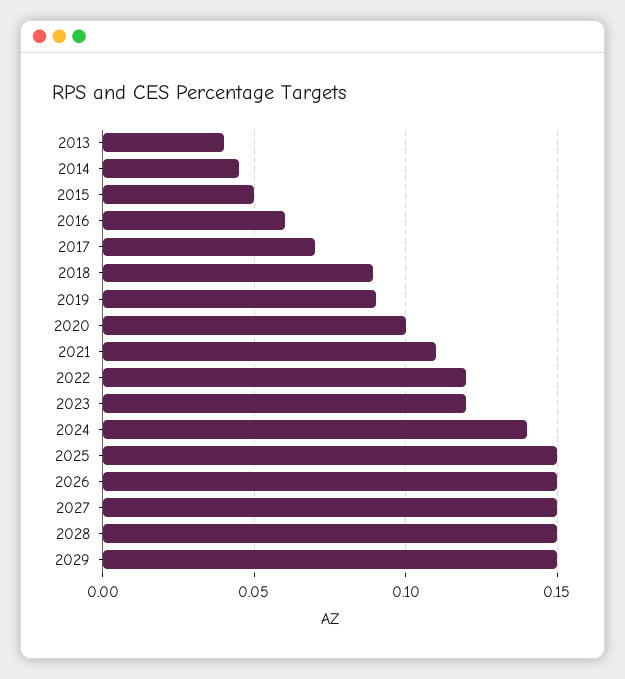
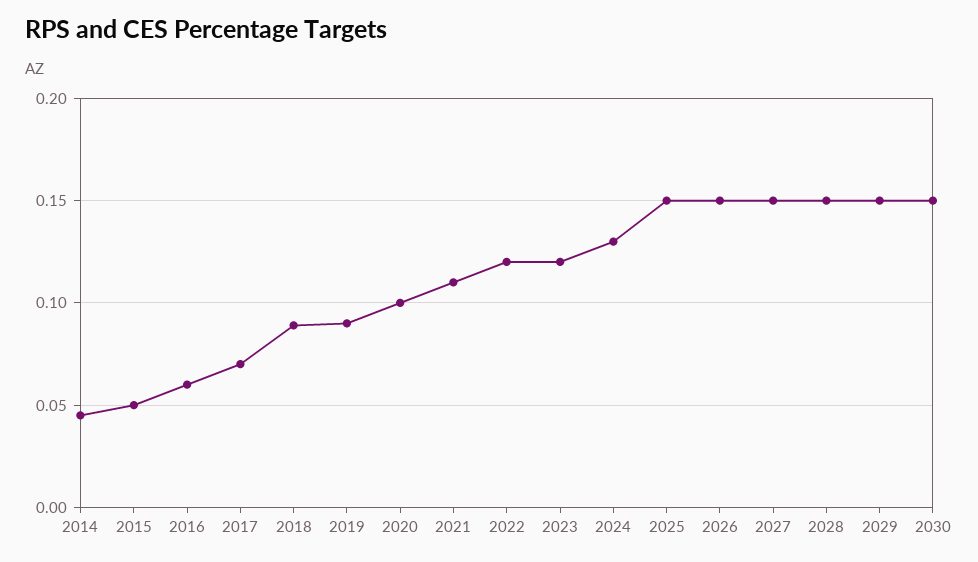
2013: 0.04 -> none
2024: 0.14 -> 0.13
2030: none -> 0.15

